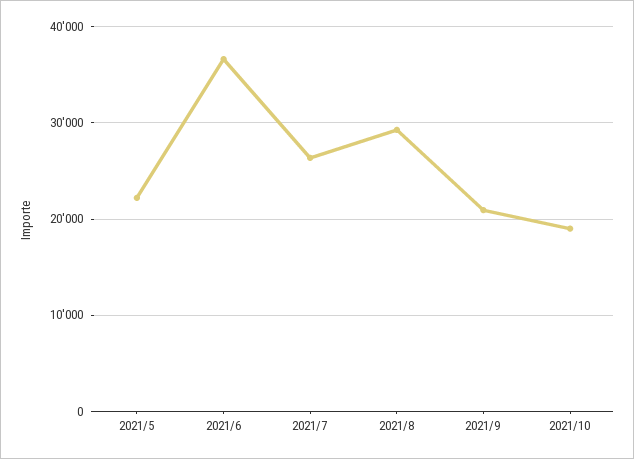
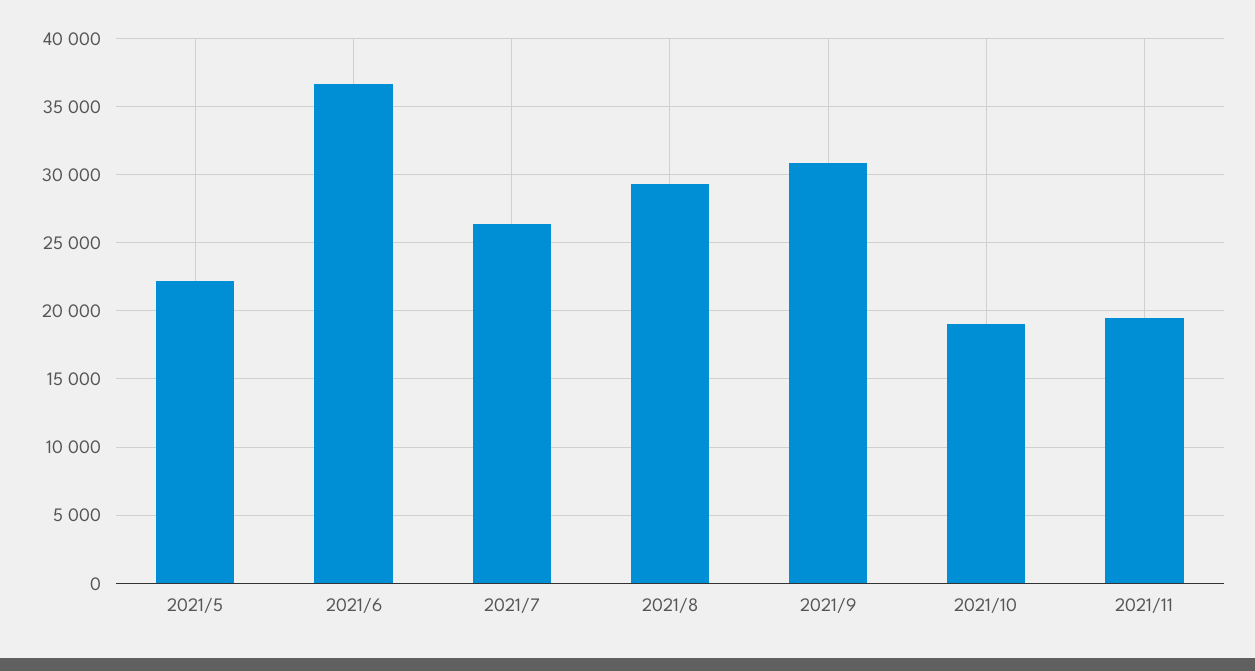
2021/9: 21000 -> 31000
2021/11: none -> 19500

